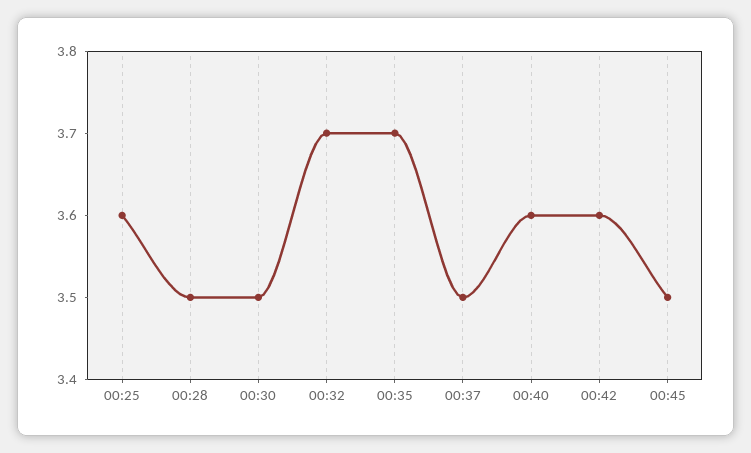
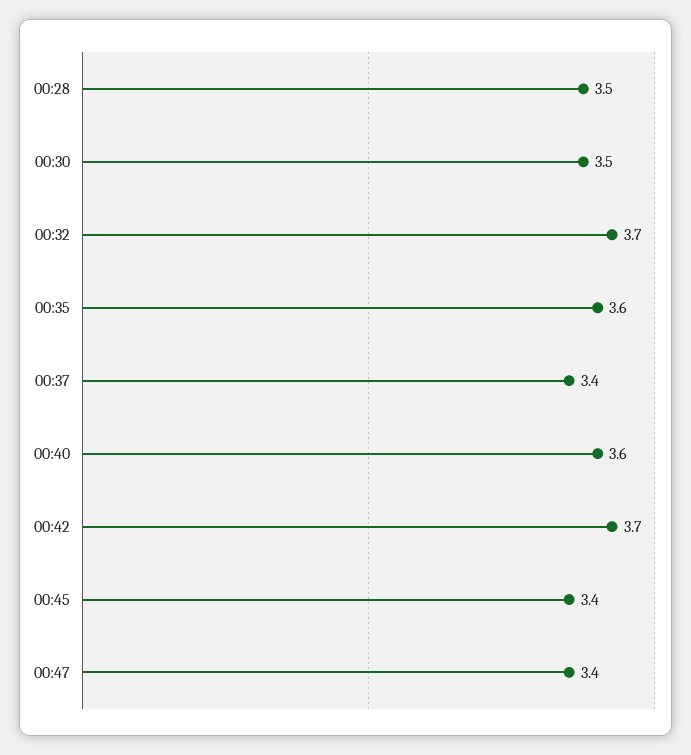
00:25: 3.6 -> none
00:35: 3.7 -> 3.6
00:37: 3.5 -> 3.4
00:42: 3.6 -> 3.7
00:45: 3.5 -> 3.4
00:47: none -> 3.4

